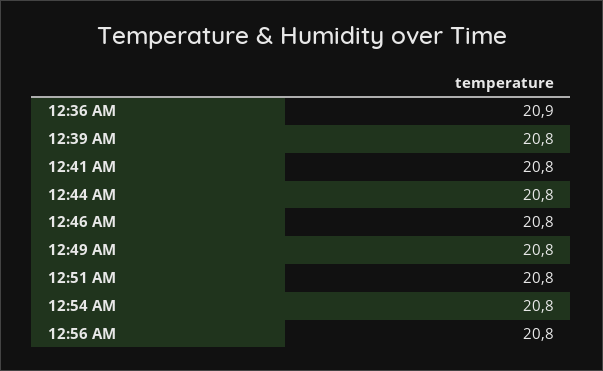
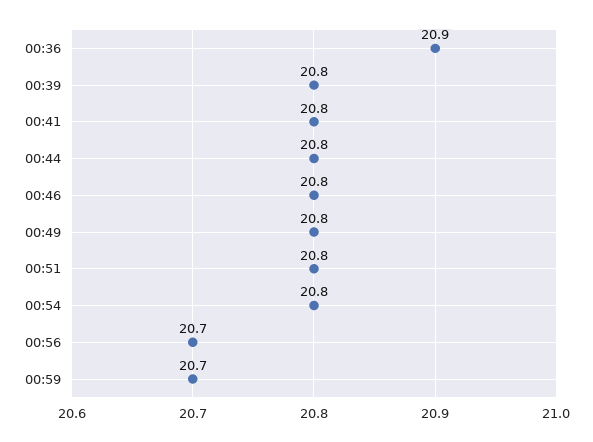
12:56 AM: 20.8 -> 20.7
00:59: none -> 20.7

